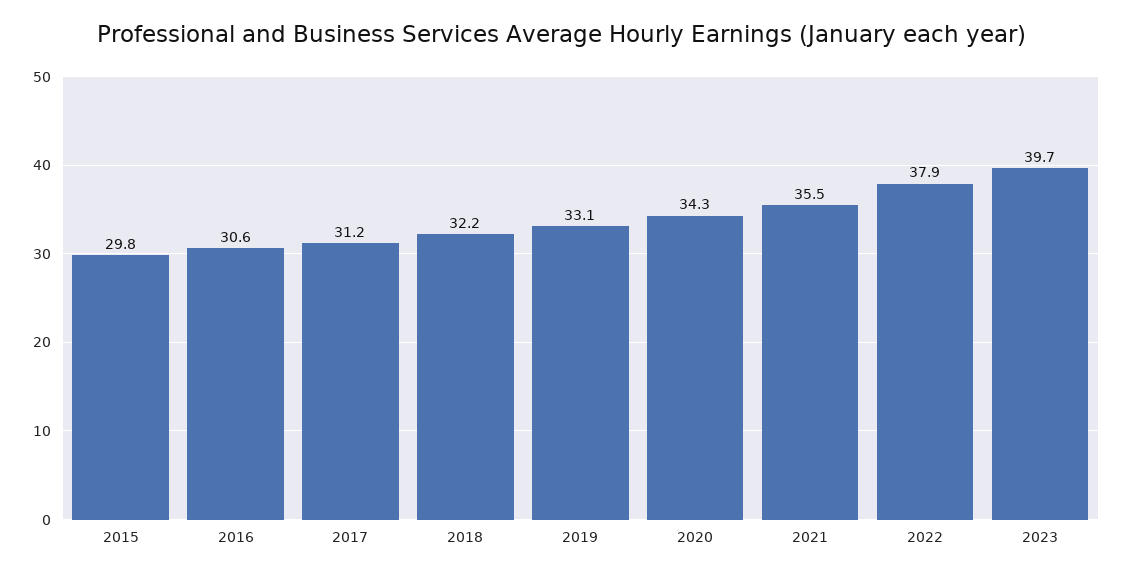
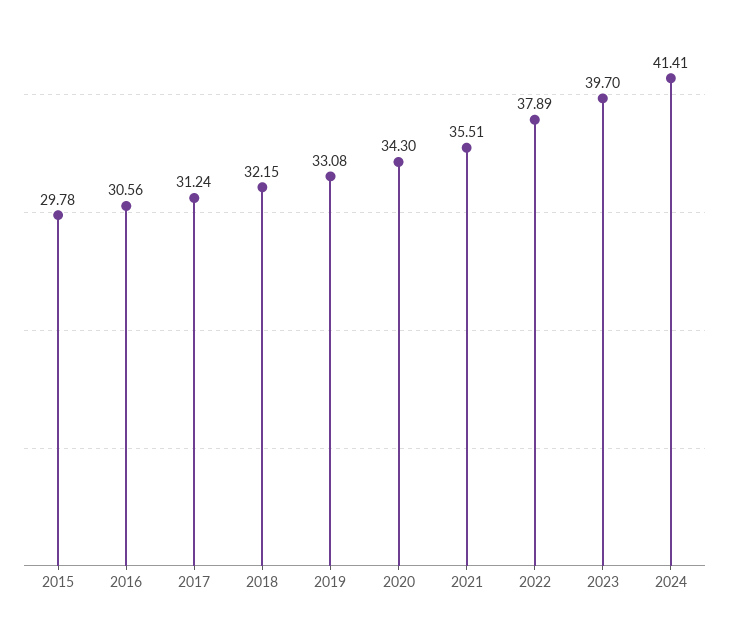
2024: none -> 41.41

